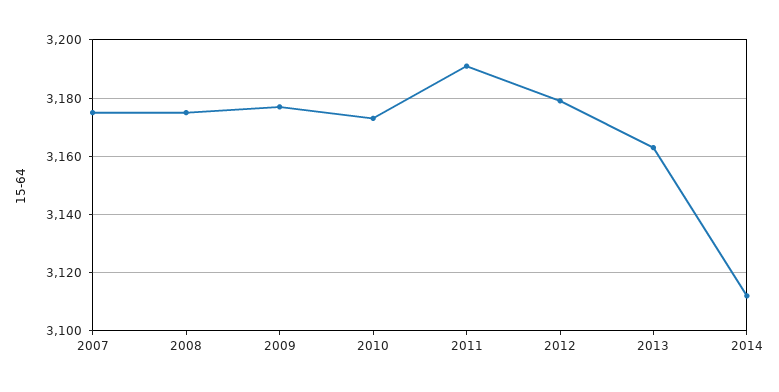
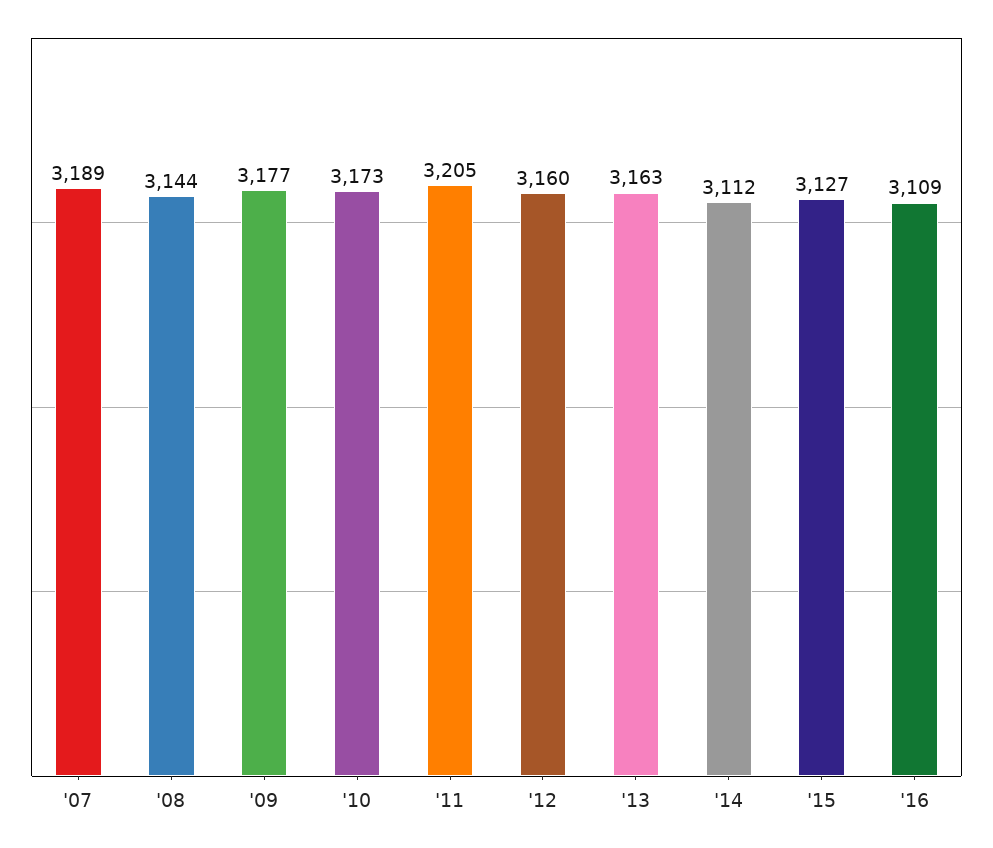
2007: 3175 -> 3189
2008: 3175 -> 3144
2011: 3190 -> 3205
2012: 3180 -> 3160
'15: none -> 3127
'16: none -> 3109

